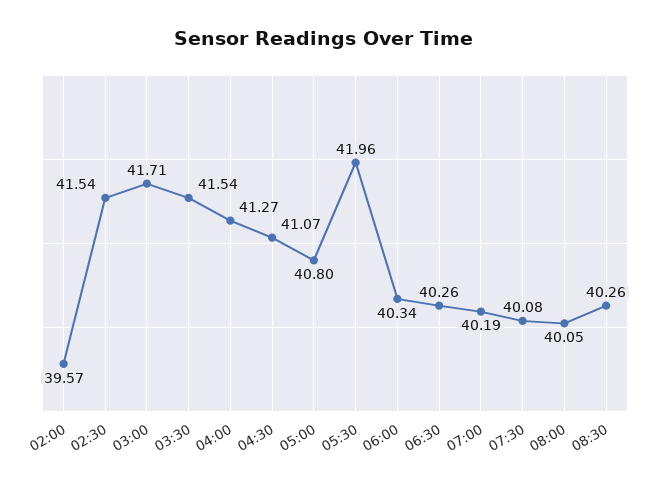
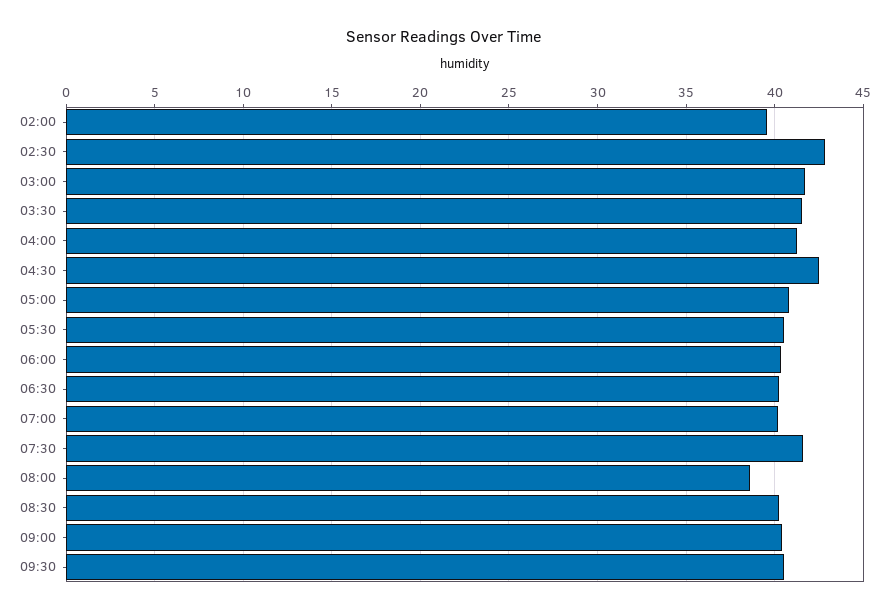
02:30: 41.54 -> 43
04:30: 41.07 -> 42.5
05:30: 41.96 -> 40.5
07:30: 40.08 -> 41.5
08:00: 40.05 -> 38.5
09:00: none -> 40.5
09:30: none -> 40.5

